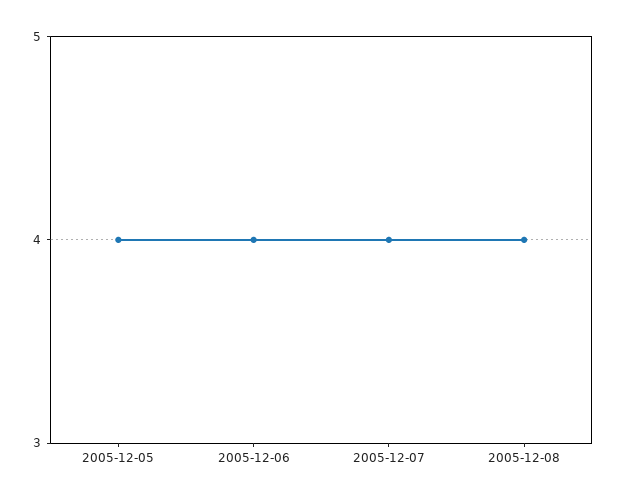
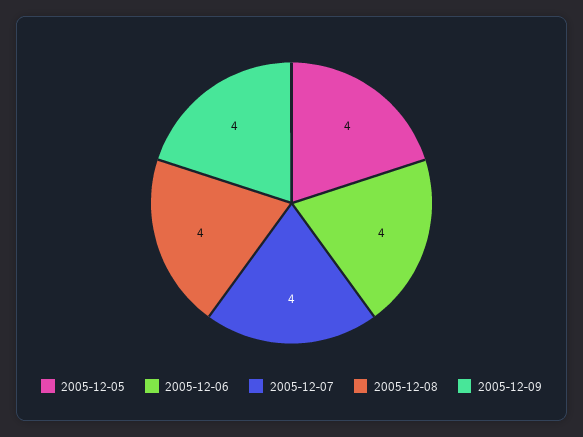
2005-12-09: none -> 4

